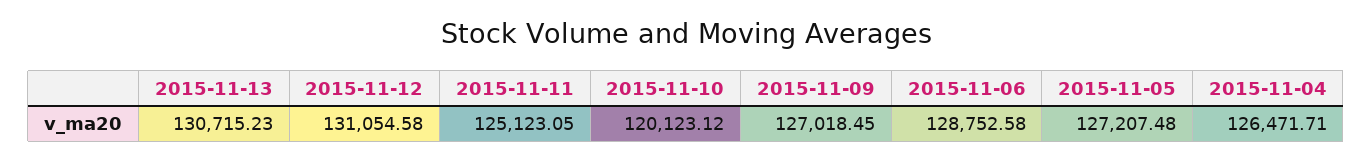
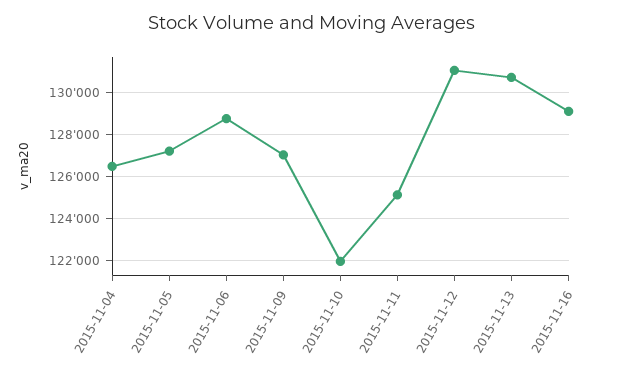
2015-11-10: 120123.12 -> 122000
2015-11-16: none -> 129000

